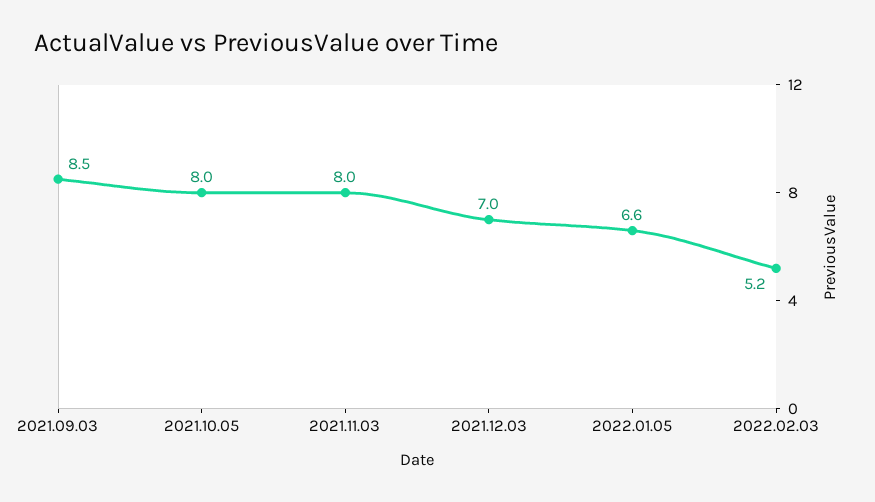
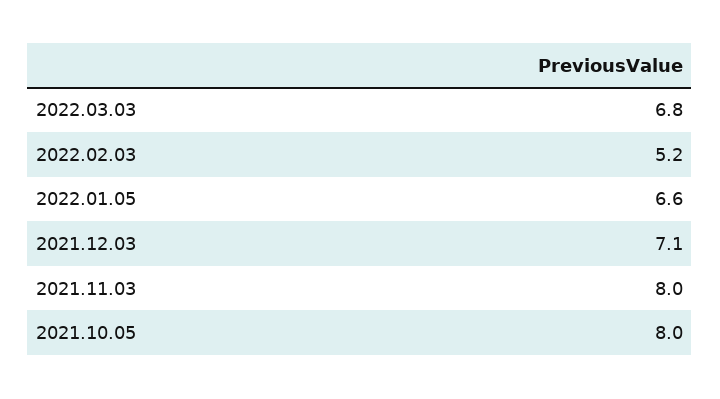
2021.09.03: 8.5 -> none
2021.12.03: 7 -> 7.1
2022.03.03: none -> 6.8

